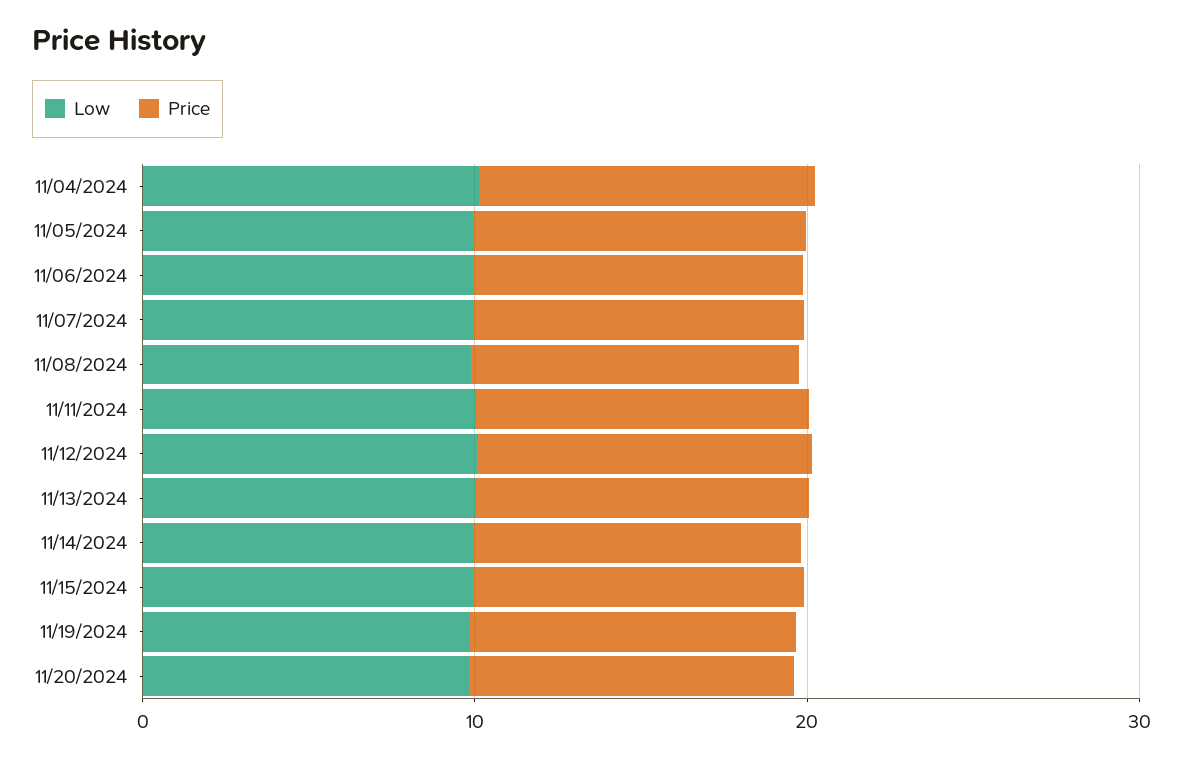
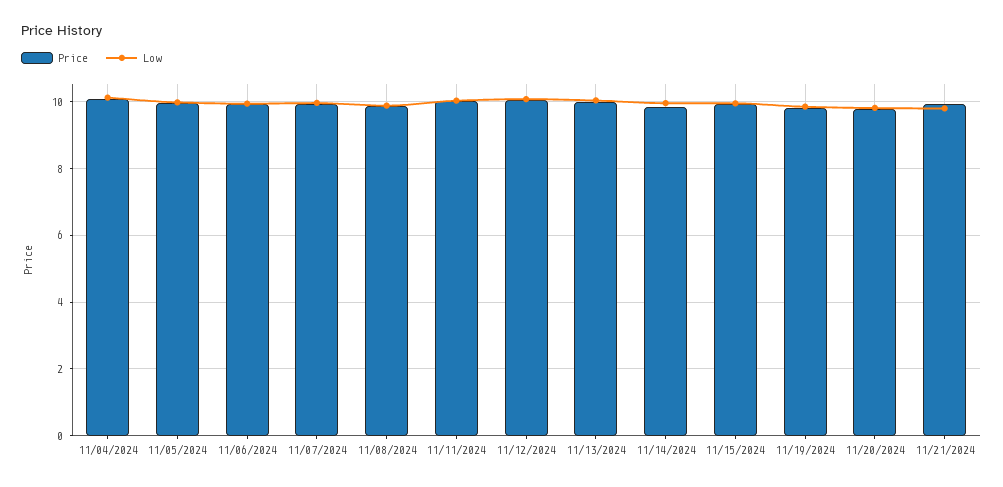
Price, 11/21/2024: none -> 10
Low, 11/21/2024: none -> 9.8

